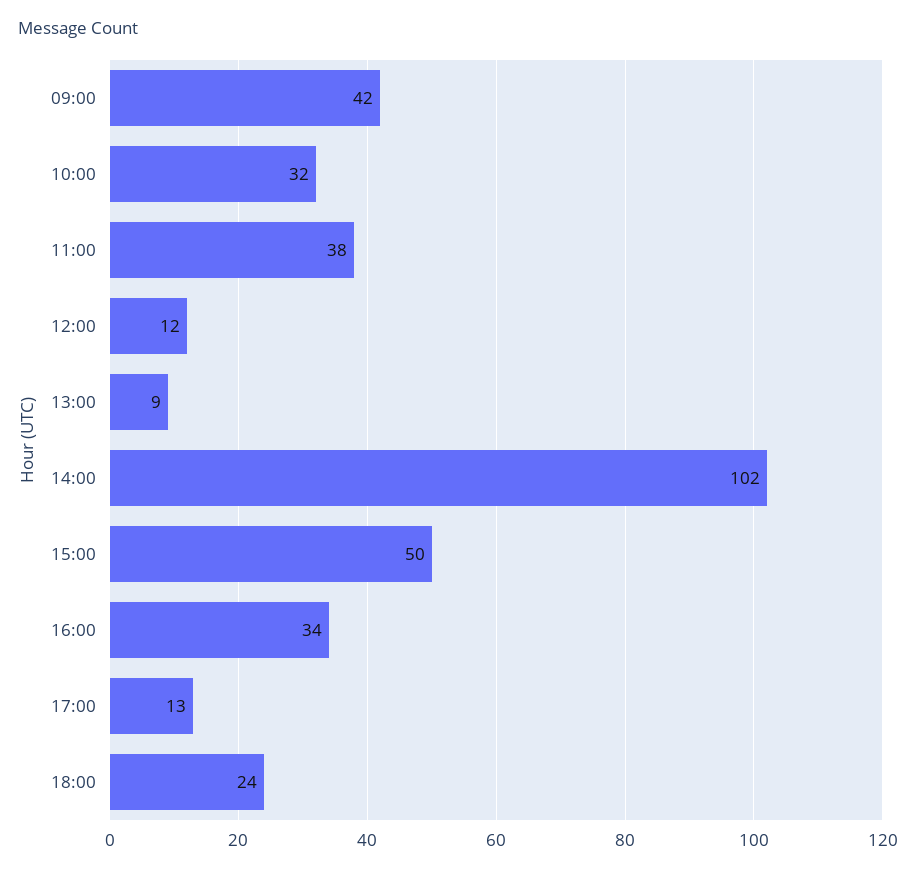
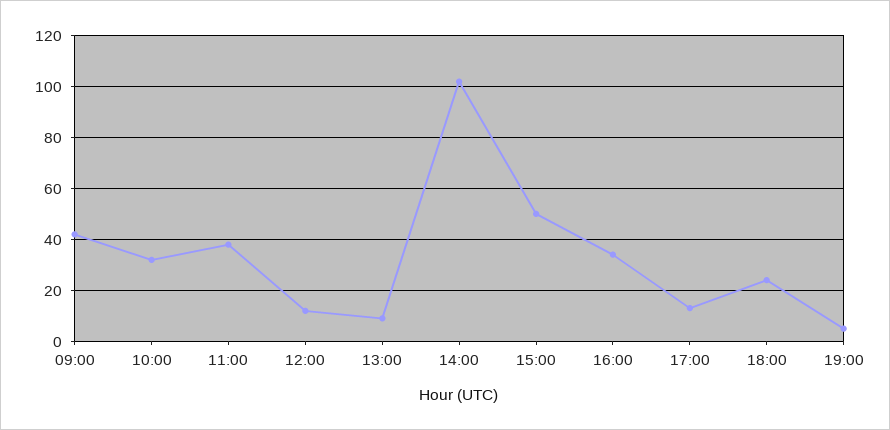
19:00: none -> 5

